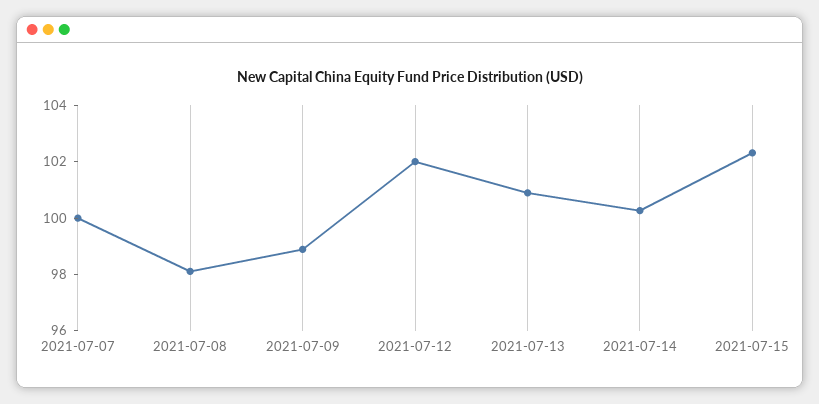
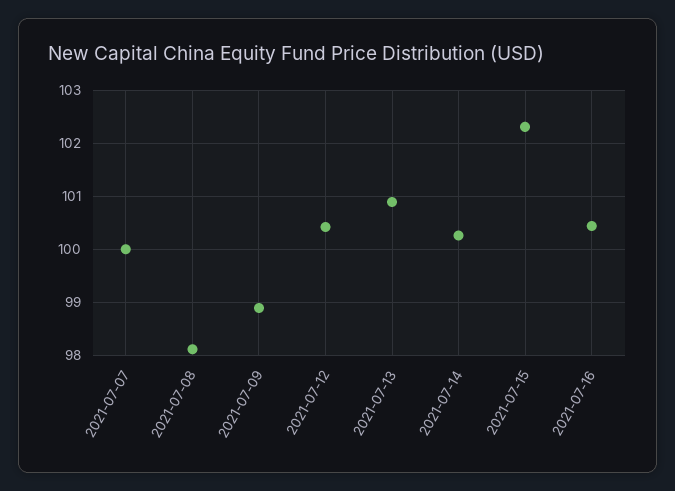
2021-07-12: 102 -> 100.4
2021-07-16: none -> 100.4

